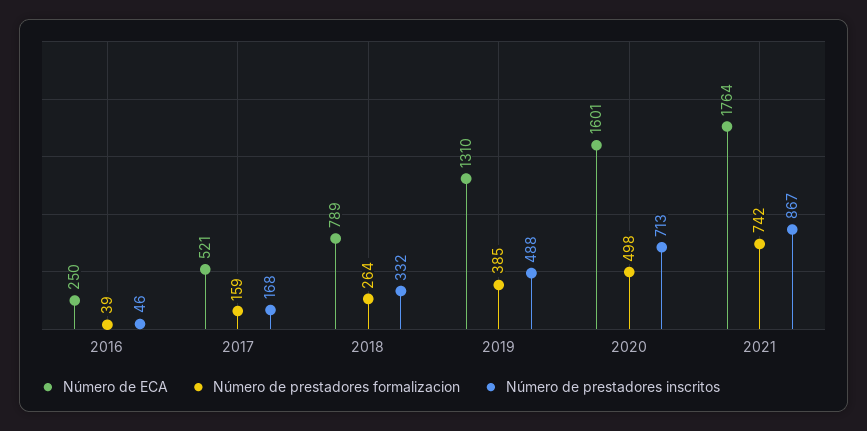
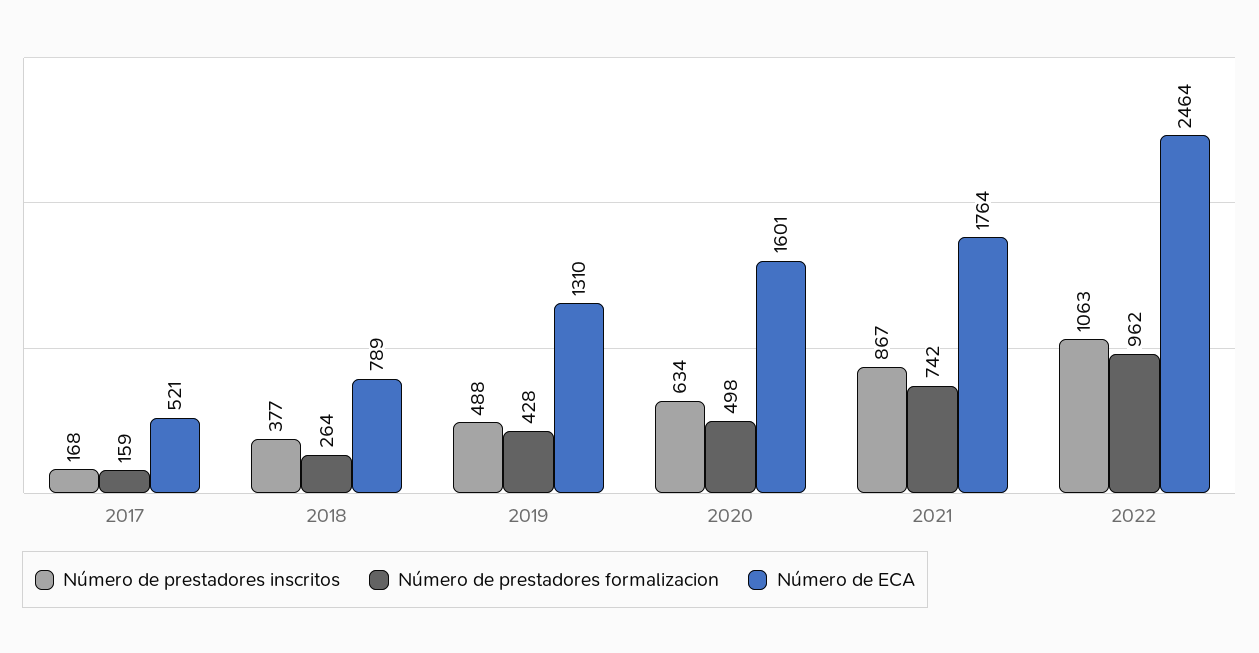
Número de ECA, 2016: 250 -> none
Número de prestadores formalizacion, 2016: 39 -> none
Número de prestadores inscritos, 2016: 46 -> none
Número de prestadores inscritos, 2018: 332 -> 377
Número de prestadores formalizacion, 2019: 385 -> 428
Número de prestadores inscritos, 2020: 713 -> 634
Número de prestadores inscritos, 2022: none -> 1063
Número de prestadores formalizacion, 2022: none -> 962
Número de ECA, 2022: none -> 2464

